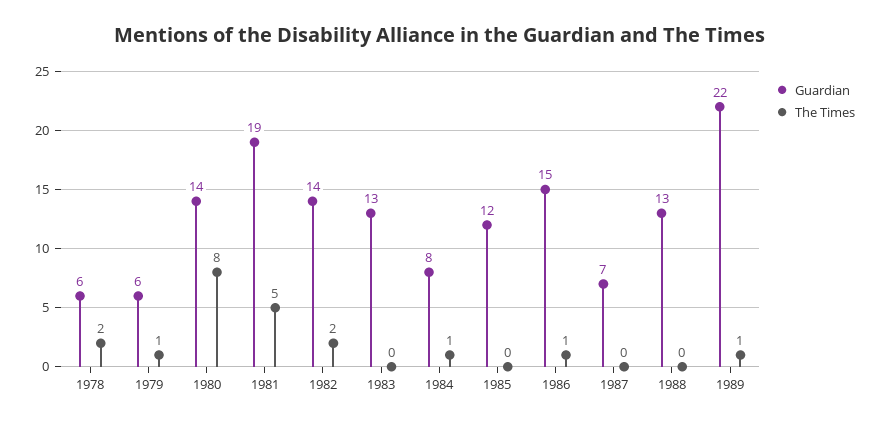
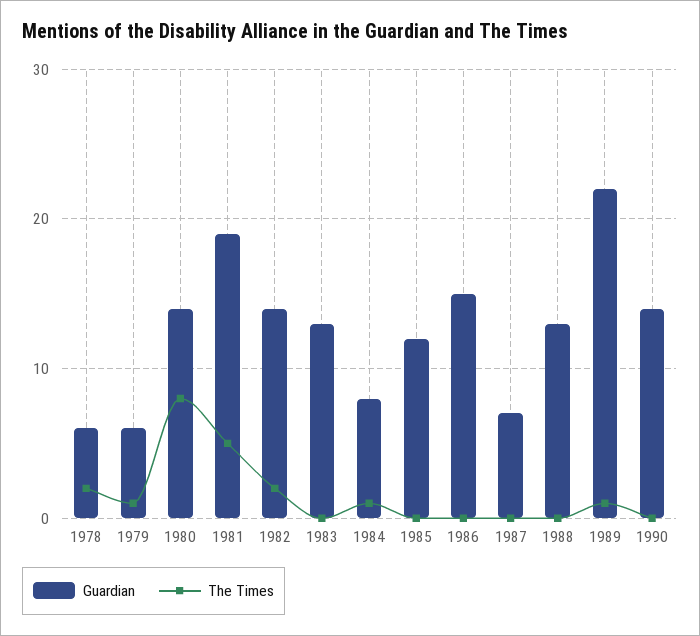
The Times, 1986: 1 -> 0
Guardian, 1990: none -> 14
The Times, 1990: none -> 0

